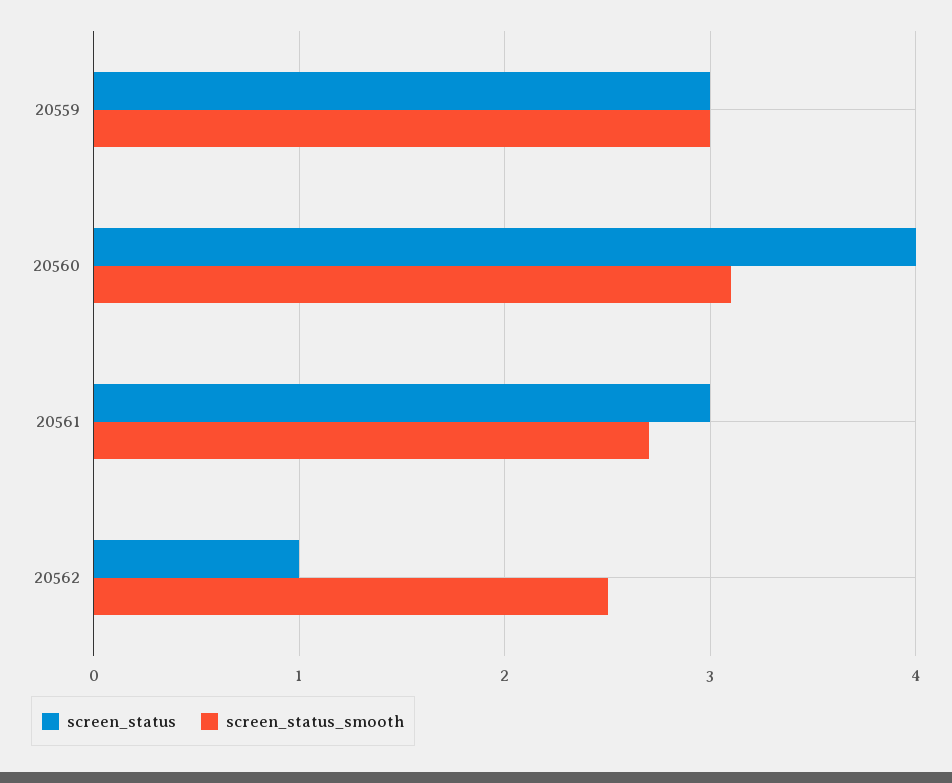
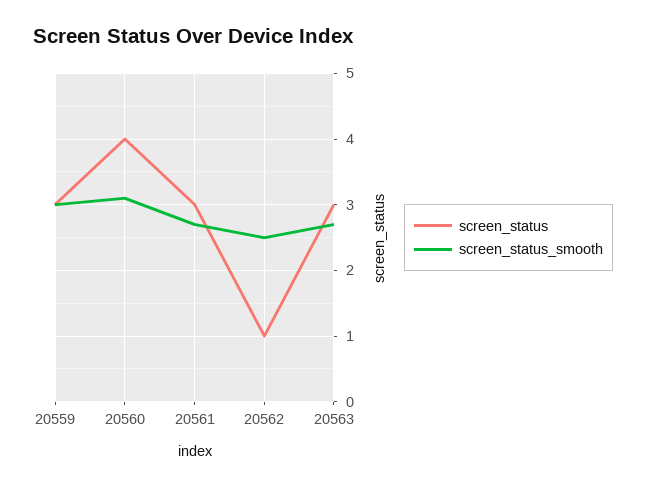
screen_status, 20563: none -> 3
screen_status_smooth, 20563: none -> 2.7

